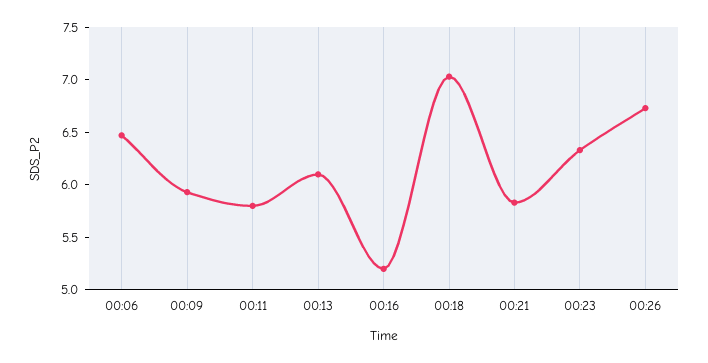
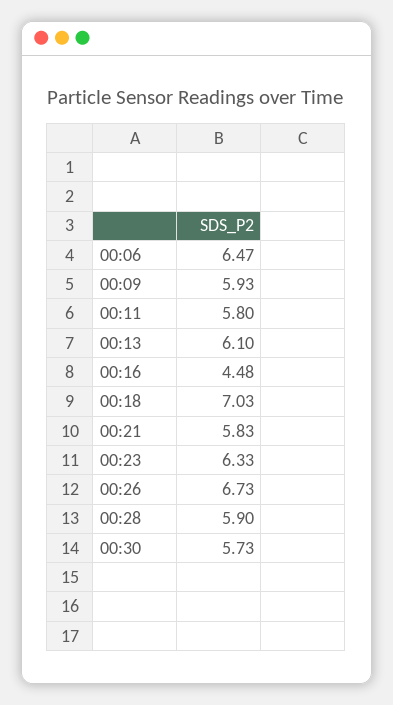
00:16: 5.2 -> 4.48
00:28: none -> 5.9
00:30: none -> 5.73

